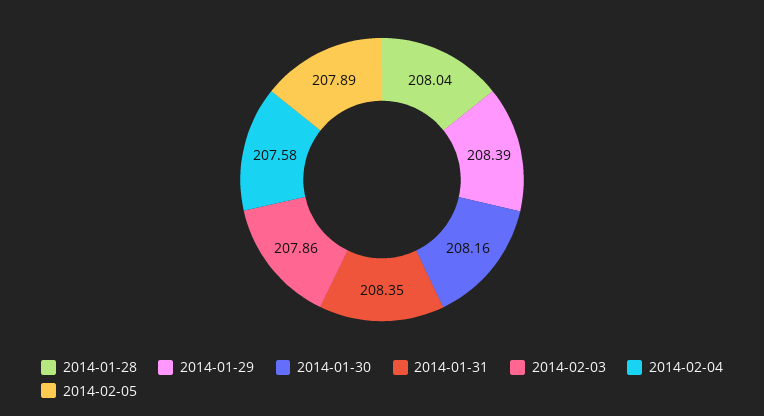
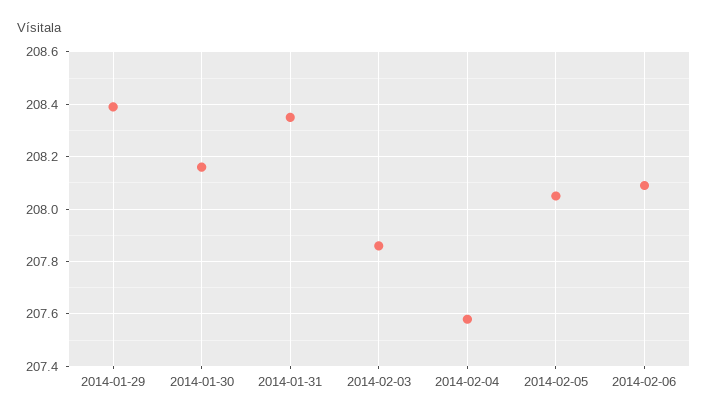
2014-01-28: 208.04 -> none
2014-02-05: 207.89 -> 208.05
2014-02-06: none -> 208.1

